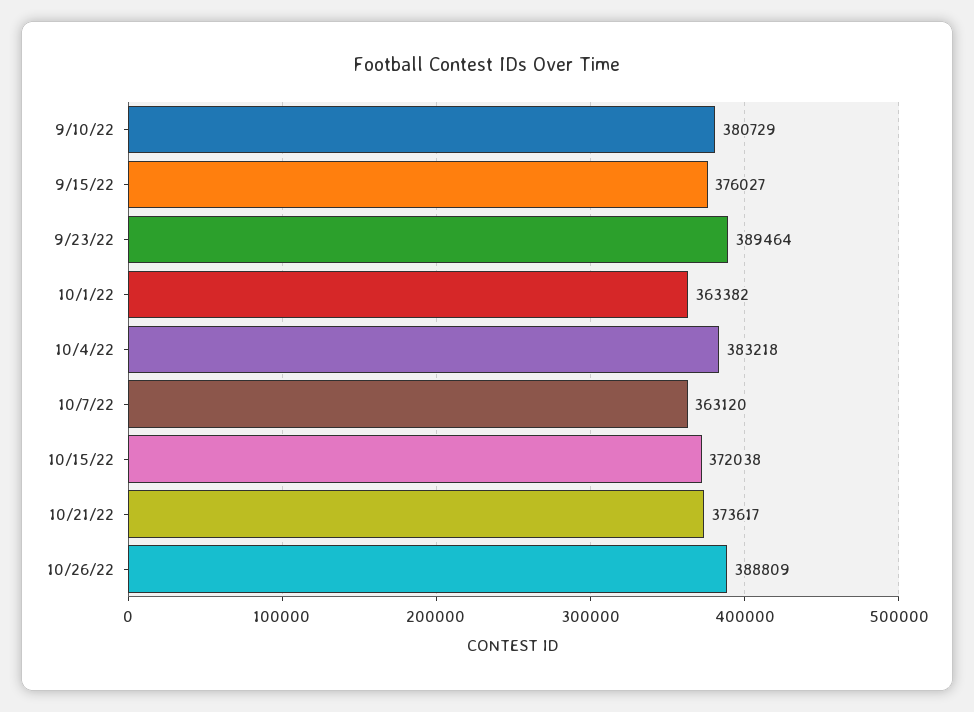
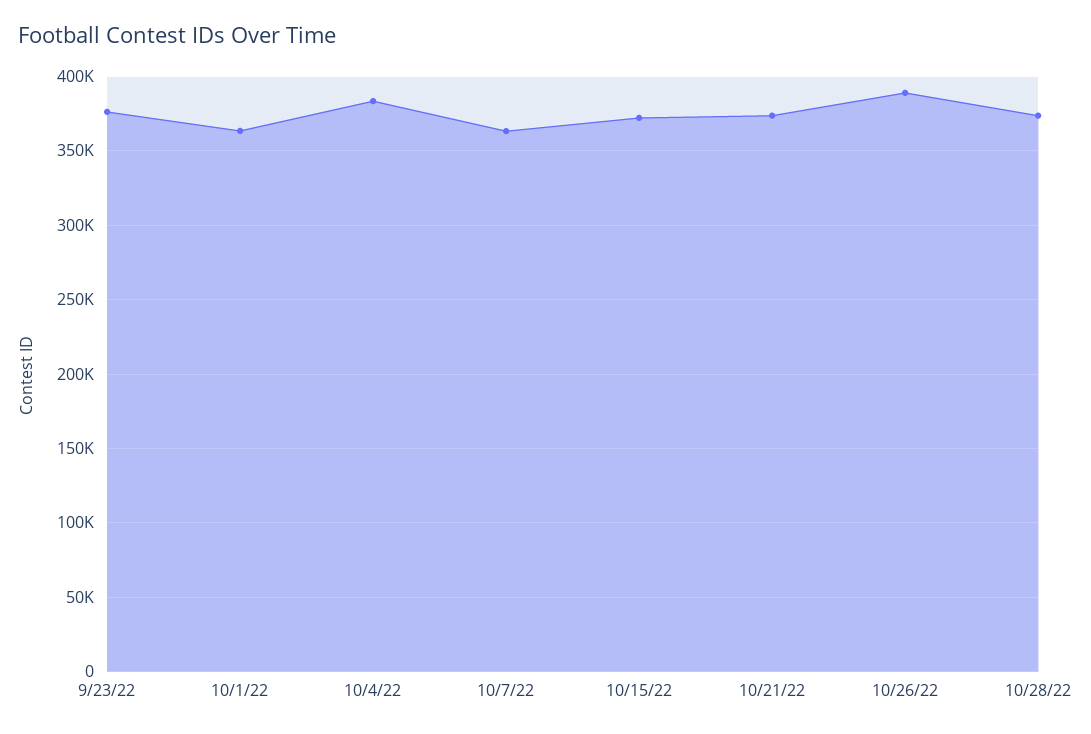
9/10/22: 380729 -> none
9/15/22: 376027 -> none
9/23/22: 389464 -> 375000
10/28/22: none -> 375000

